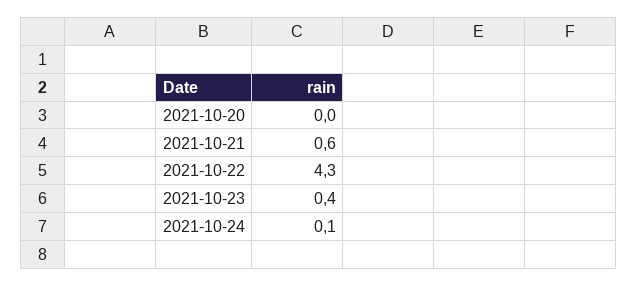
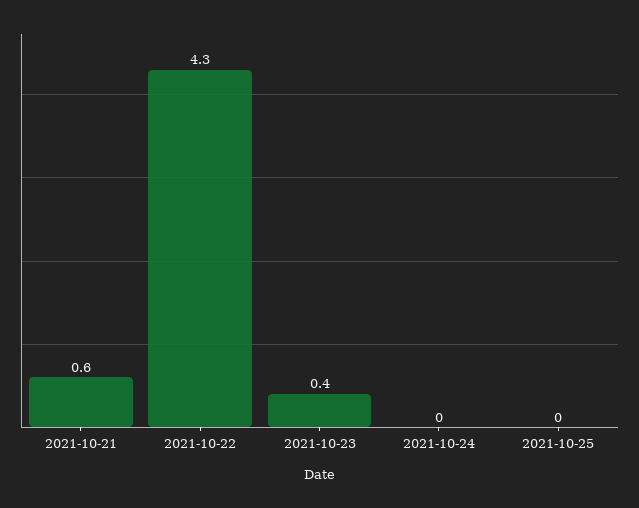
2021-10-20: 0 -> none
2021-10-24: 0.1 -> 0
2021-10-25: none -> 0

